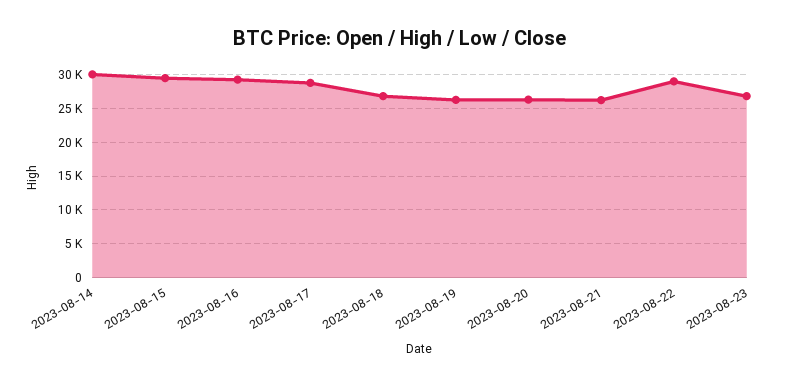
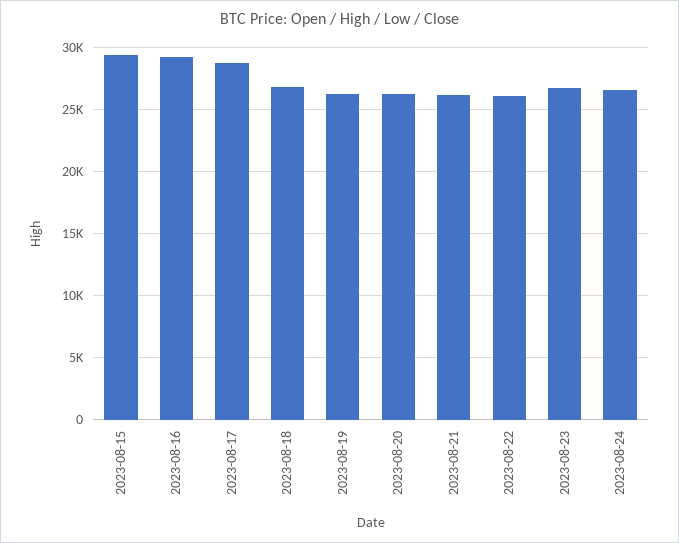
2023-08-14: 30000 -> none
2023-08-22: 29000 -> 26000
2023-08-24: none -> 26500

